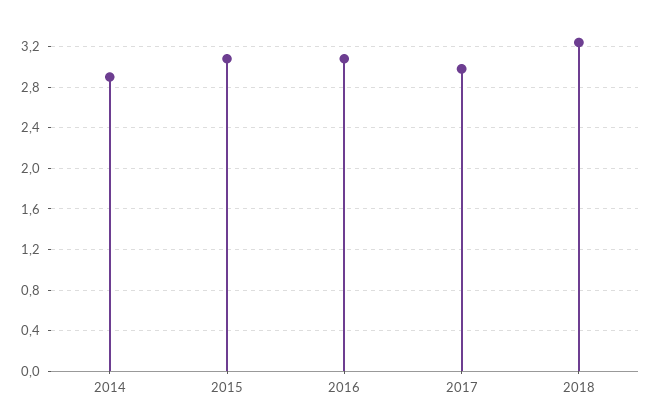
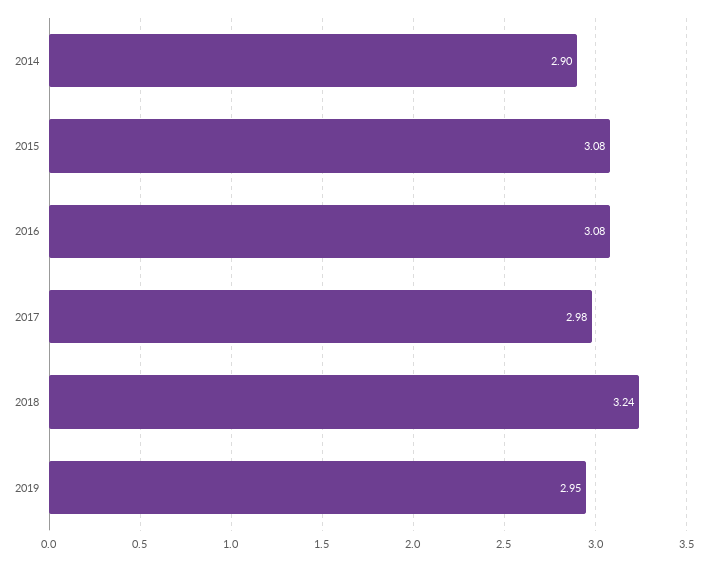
2019: none -> 2.95

